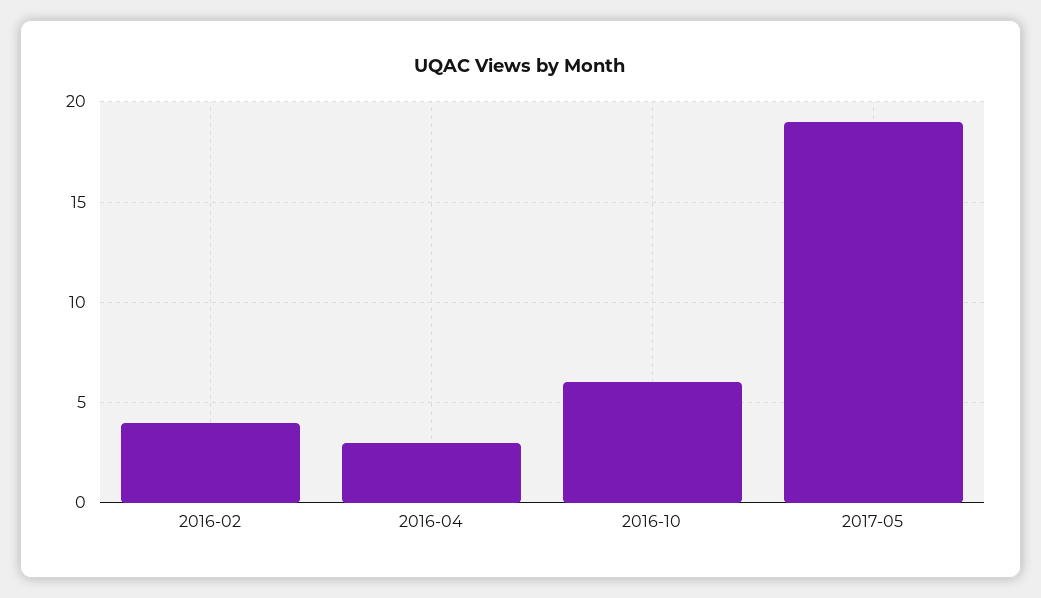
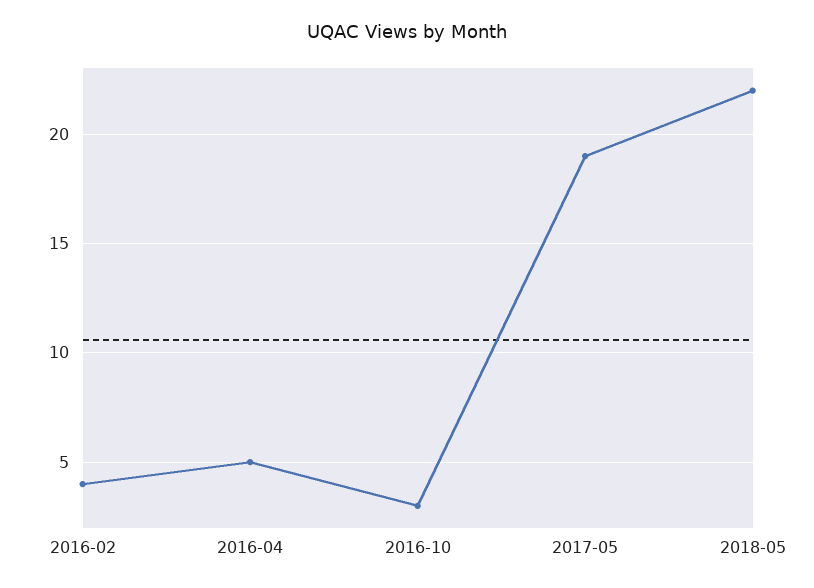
2016-04: 3 -> 5
2016-10: 6 -> 3
2018-05: none -> 22

